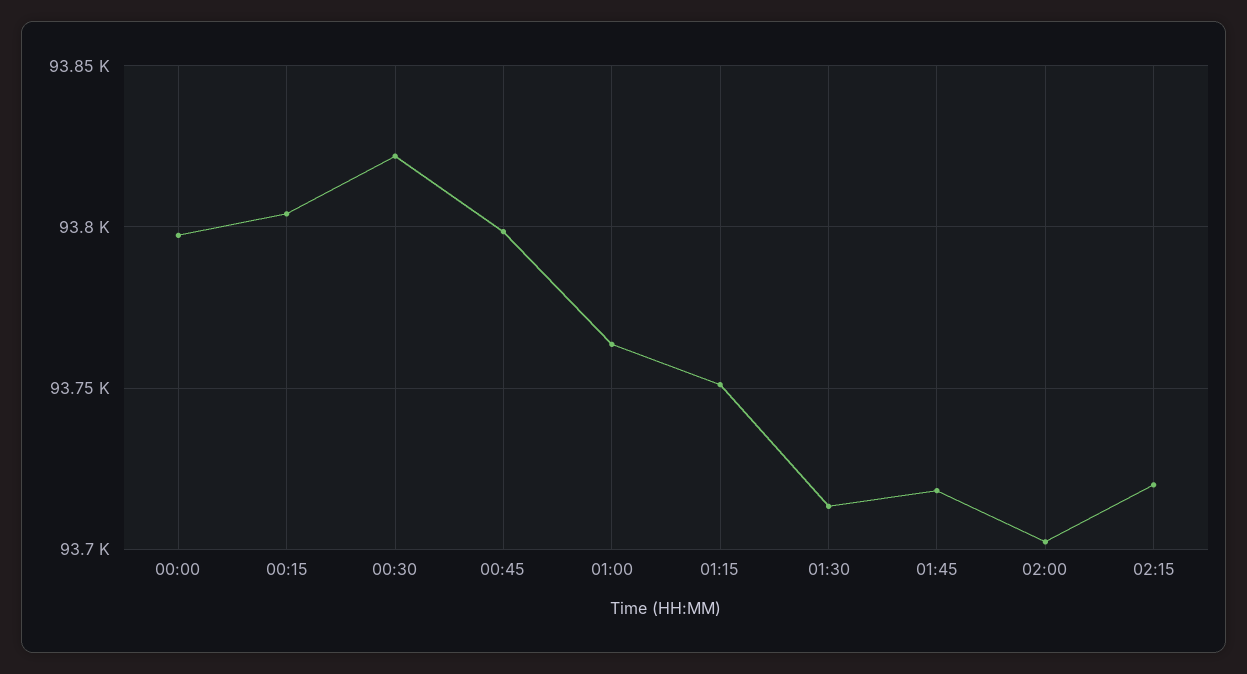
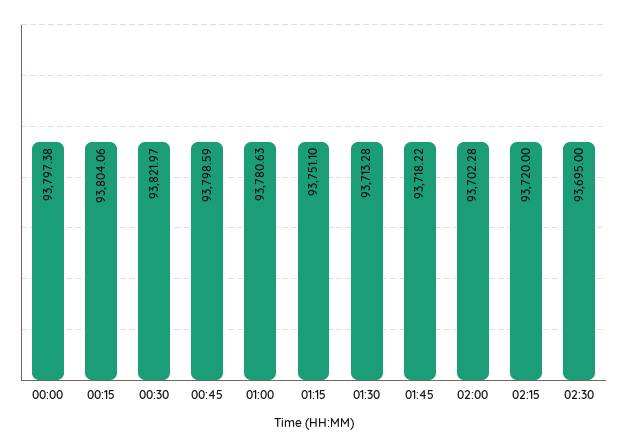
01:00: 93765 -> 93780.63
02:30: none -> 93695

